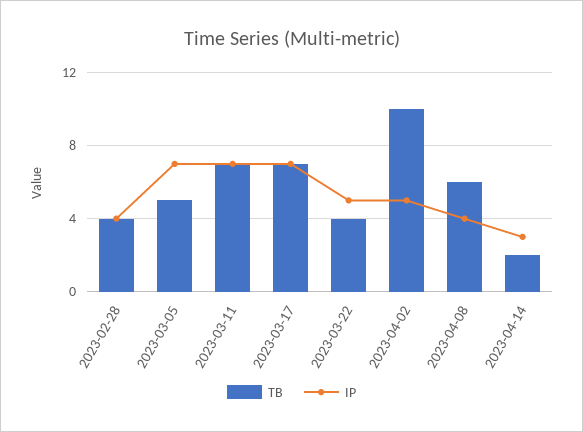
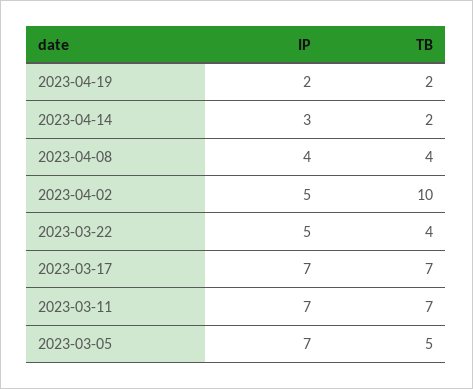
TB, 2023-02-28: 4 -> none
IP, 2023-02-28: 4 -> none
TB, 2023-04-08: 6 -> 4
IP, 2023-04-19: none -> 2
TB, 2023-04-19: none -> 2

